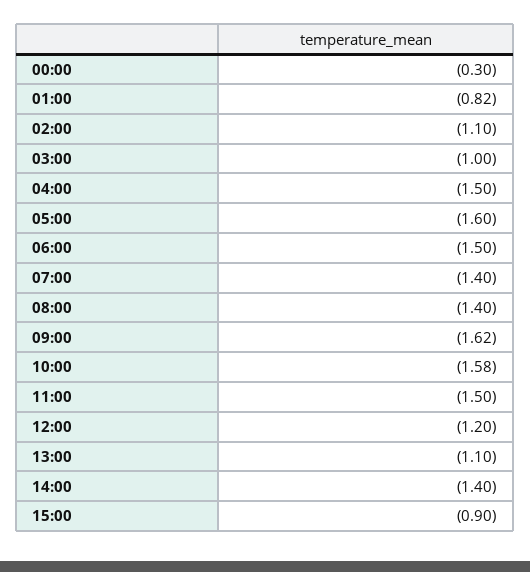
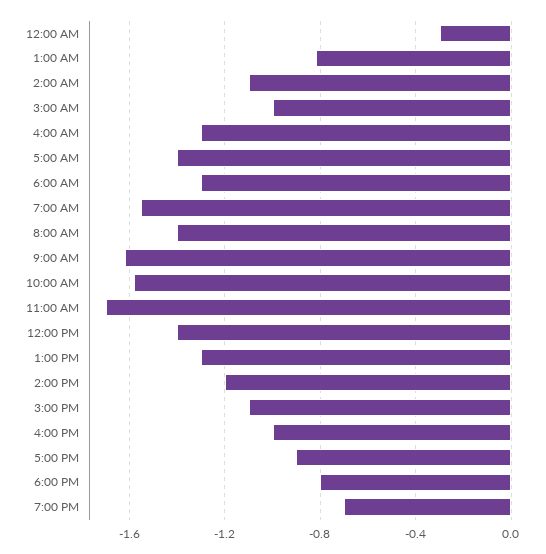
04:00: -1.5 -> -1.3
05:00: -1.6 -> -1.4
06:00: -1.5 -> -1.3
07:00: -1.4 -> -1.55
11:00: -1.5 -> -1.7
12:00: -1.2 -> -1.4
13:00: -1.1 -> -1.3
14:00: -1.4 -> -1.2
15:00: -0.9 -> -1.1
4:00 PM: none -> -1
5:00 PM: none -> -0.9
6:00 PM: none -> -0.8
7:00 PM: none -> -0.7

